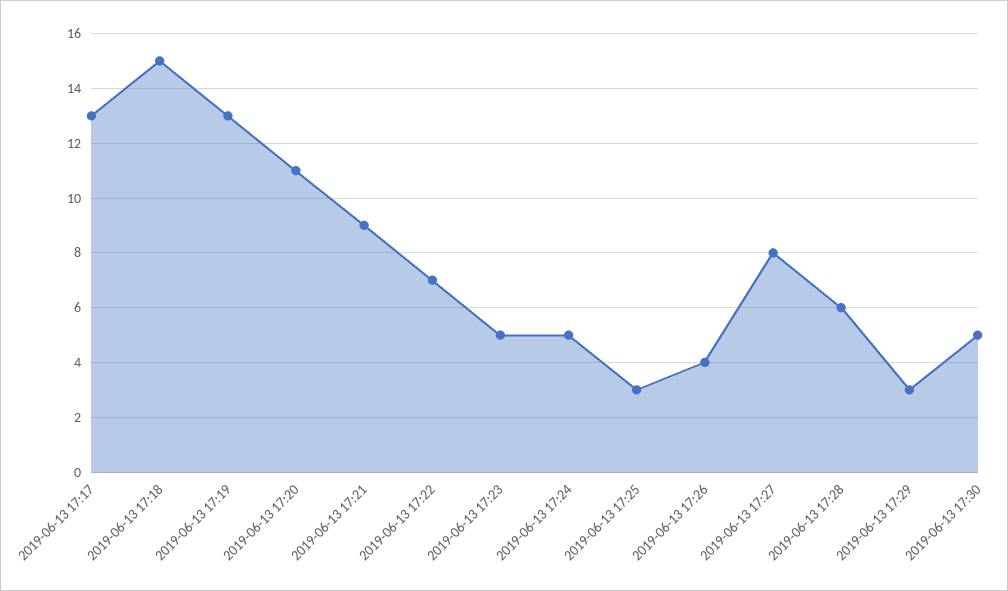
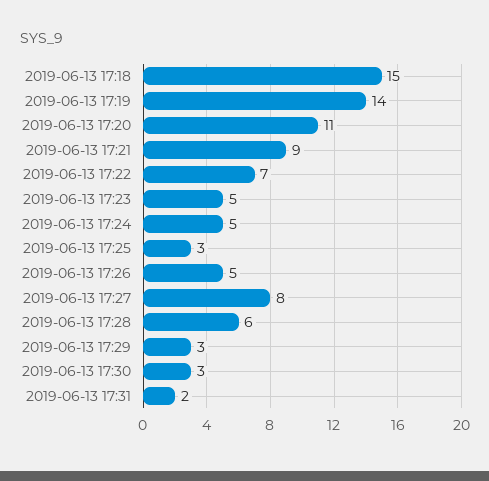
2019-06-13 17:17: 13 -> none
2019-06-13 17:19: 13 -> 14
2019-06-13 17:26: 4 -> 5
2019-06-13 17:30: 5 -> 3
2019-06-13 17:31: none -> 2

